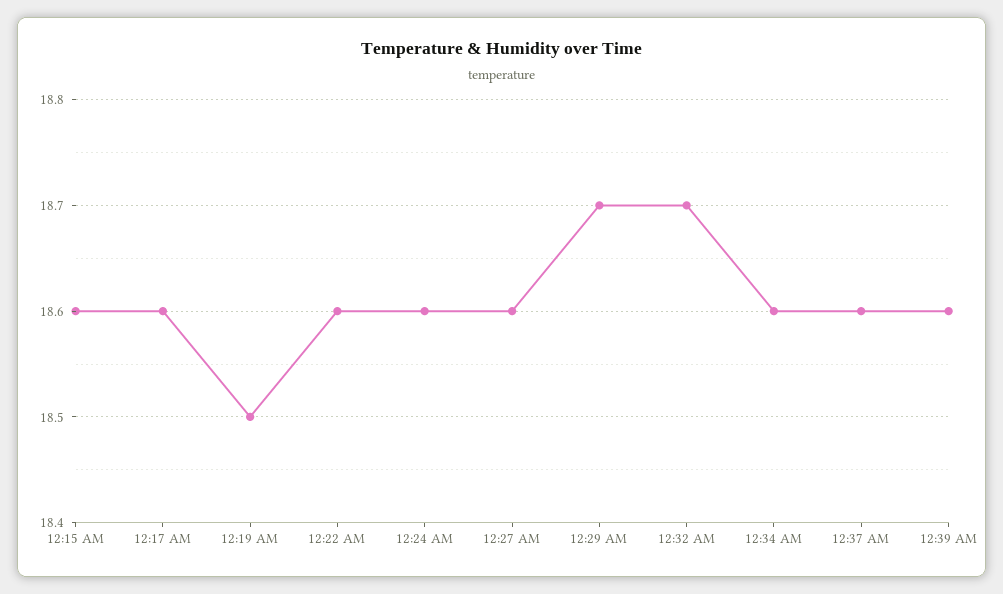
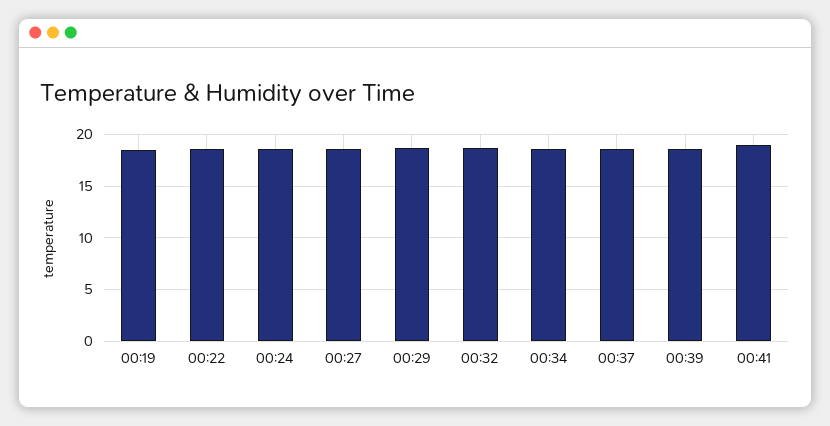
12:15 AM: 18.6 -> none
12:17 AM: 18.6 -> none
00:41: none -> 19

